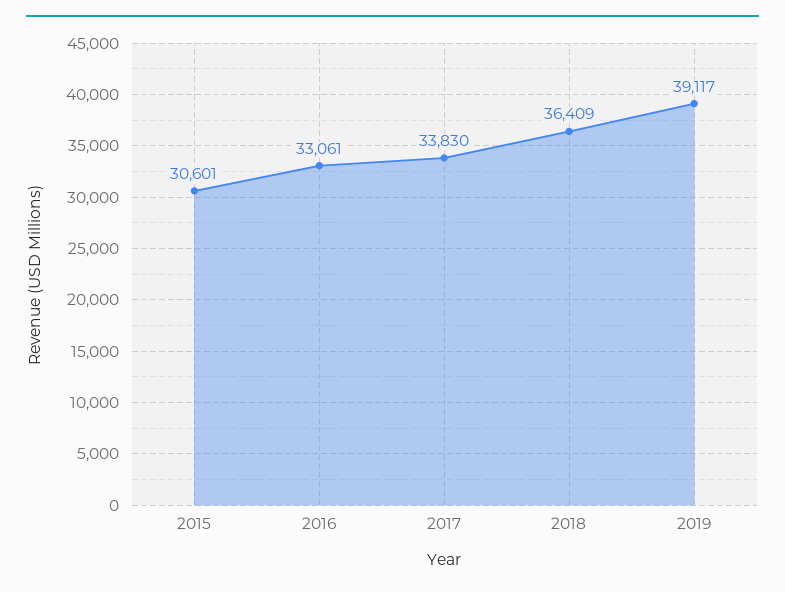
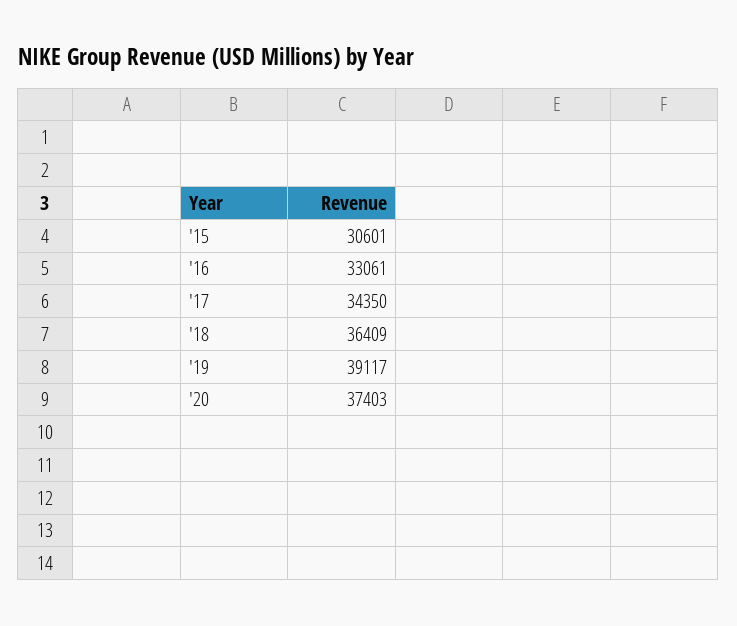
2017: 33830 -> 34350
'20: none -> 37403

